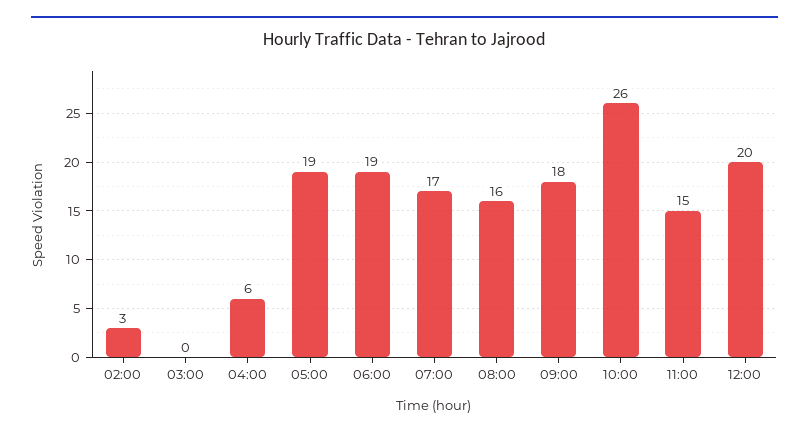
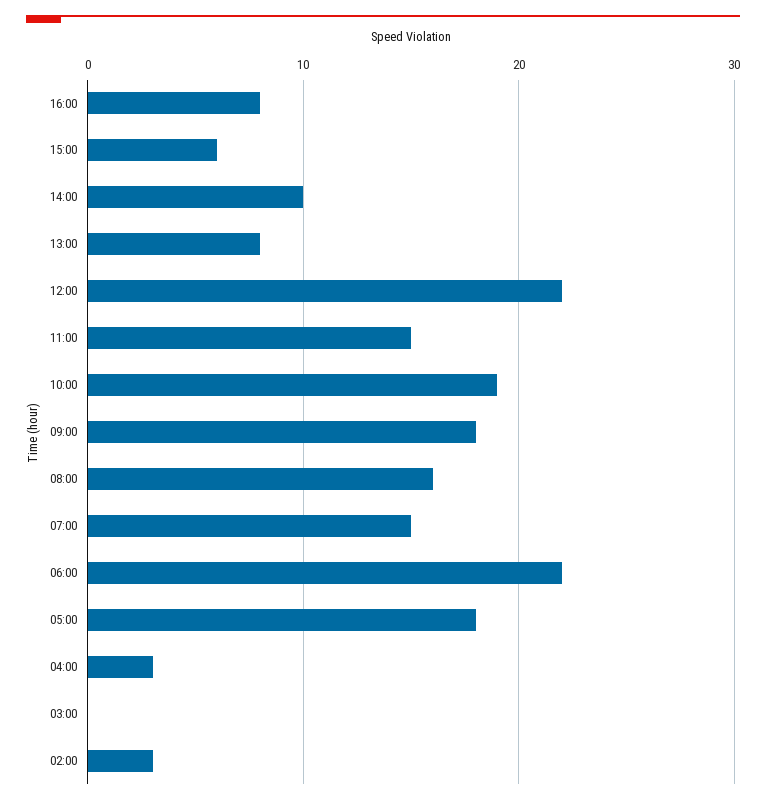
04:00: 6 -> 3
05:00: 19 -> 18
06:00: 19 -> 22
07:00: 17 -> 15
10:00: 26 -> 19
12:00: 20 -> 22
16:00: none -> 8
15:00: none -> 6
14:00: none -> 10
13:00: none -> 8

